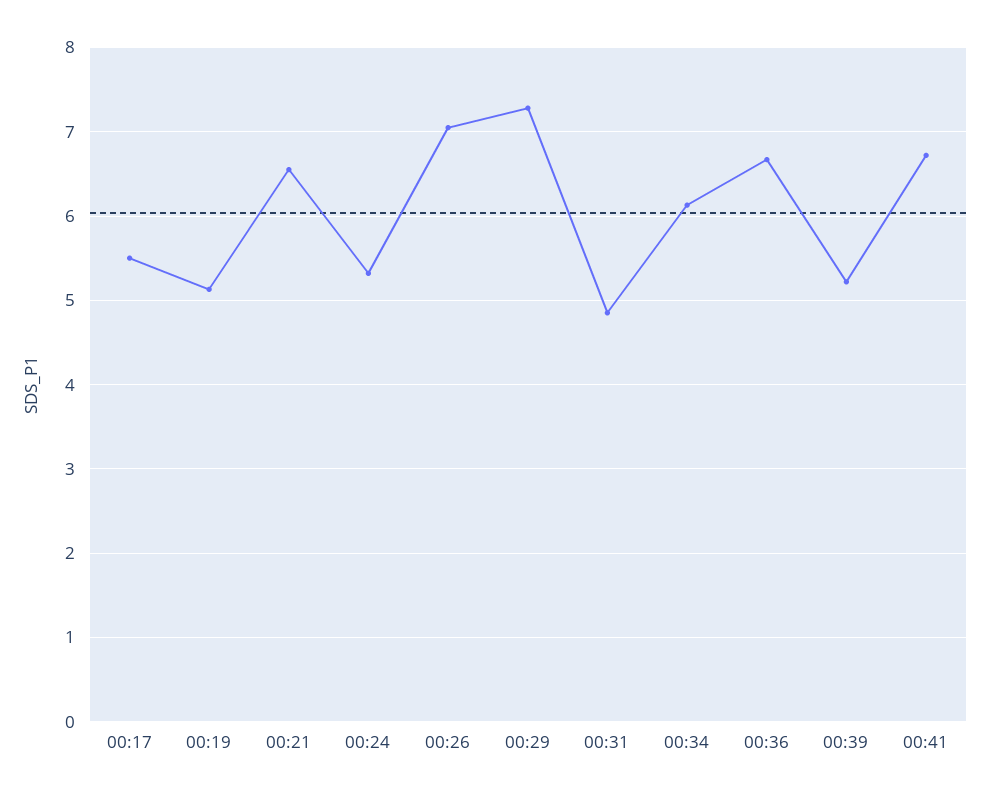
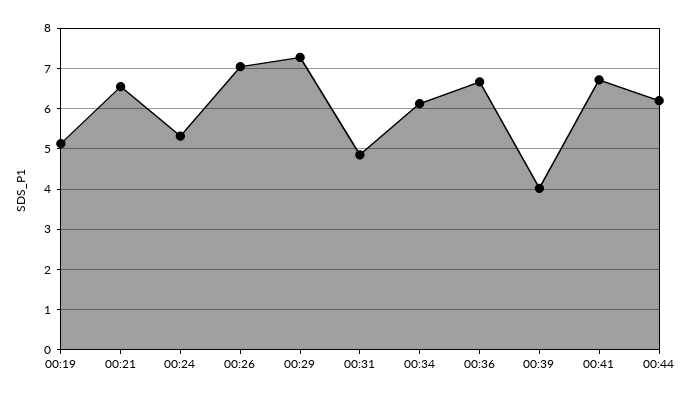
00:17: 5.5 -> none
00:39: 5.2 -> 4
00:44: none -> 6.2

